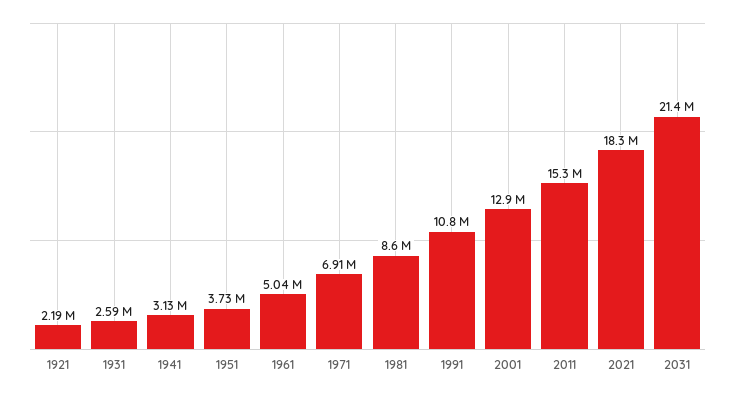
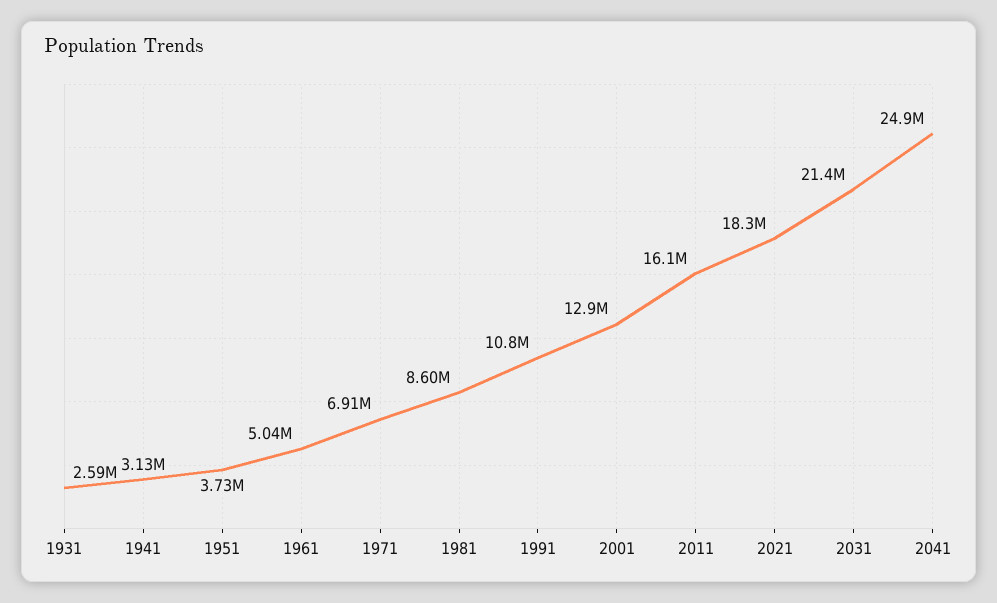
1921: 2190000 -> none
2011: 15300000 -> 16100000
2041: none -> 24900000

